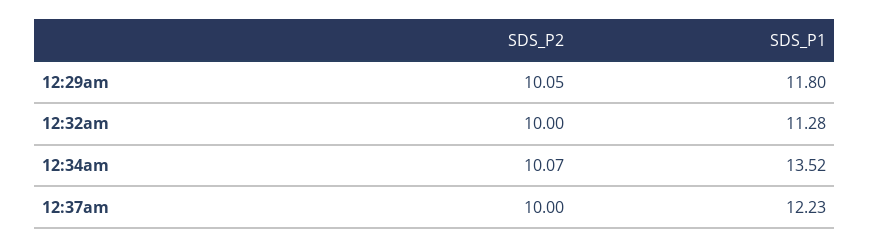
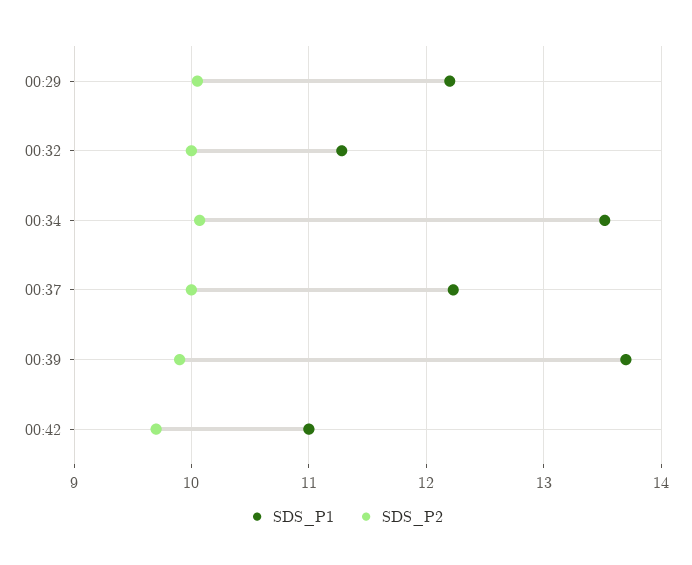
SDS_P1, 12:29am: 11.8 -> 12.2
SDS_P1, 00:39: none -> 13.7
SDS_P2, 00:39: none -> 9.9
SDS_P1, 00:42: none -> 11
SDS_P2, 00:42: none -> 9.7

